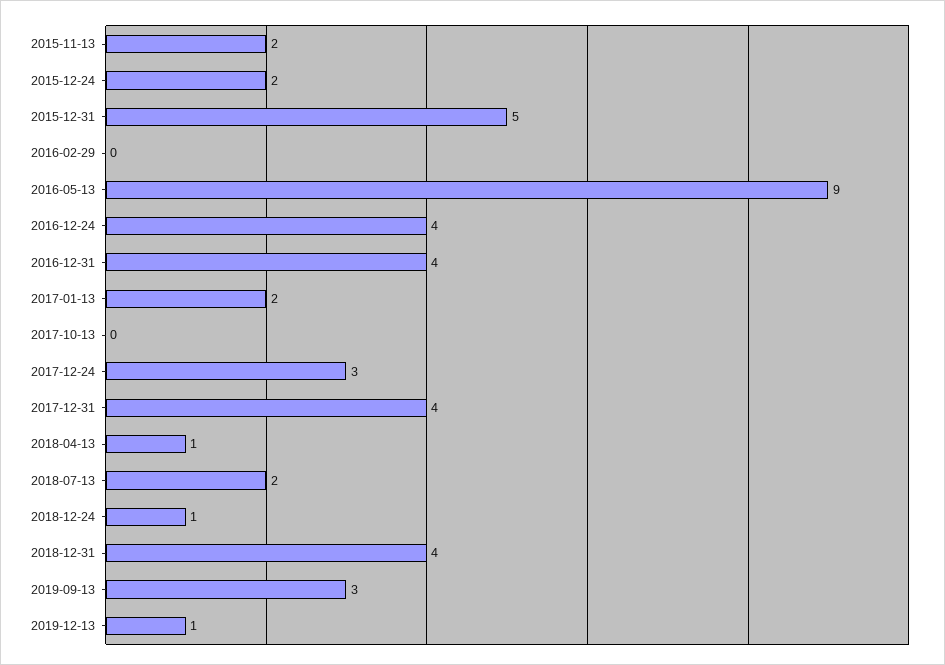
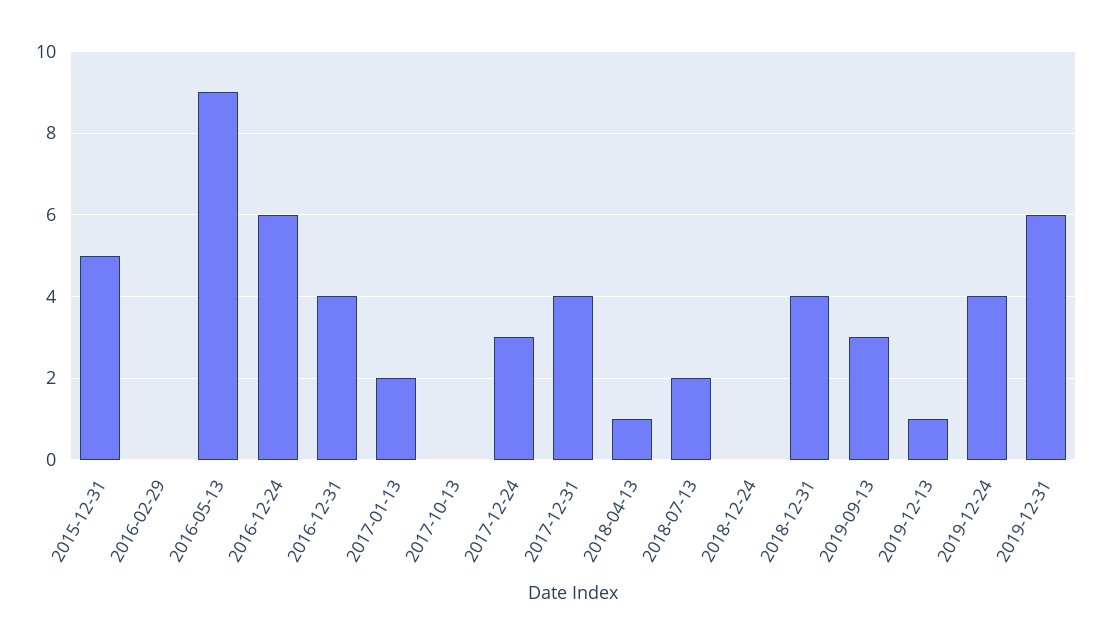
2015-11-13: 2 -> none
2015-12-24: 2 -> none
2016-12-24: 4 -> 6
2018-12-24: 1 -> 0
2019-12-24: none -> 4
2019-12-31: none -> 6

